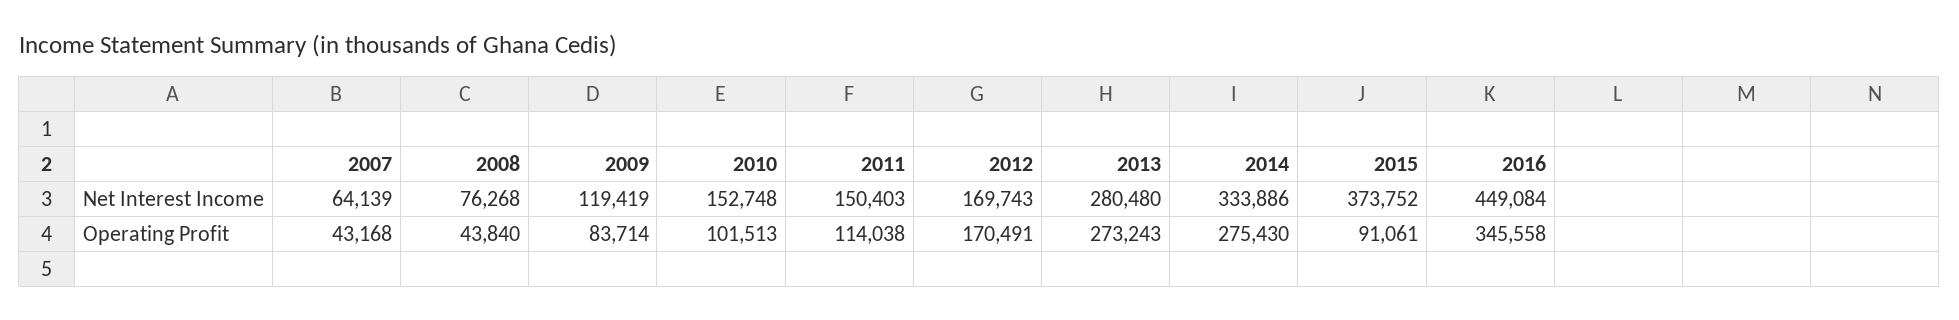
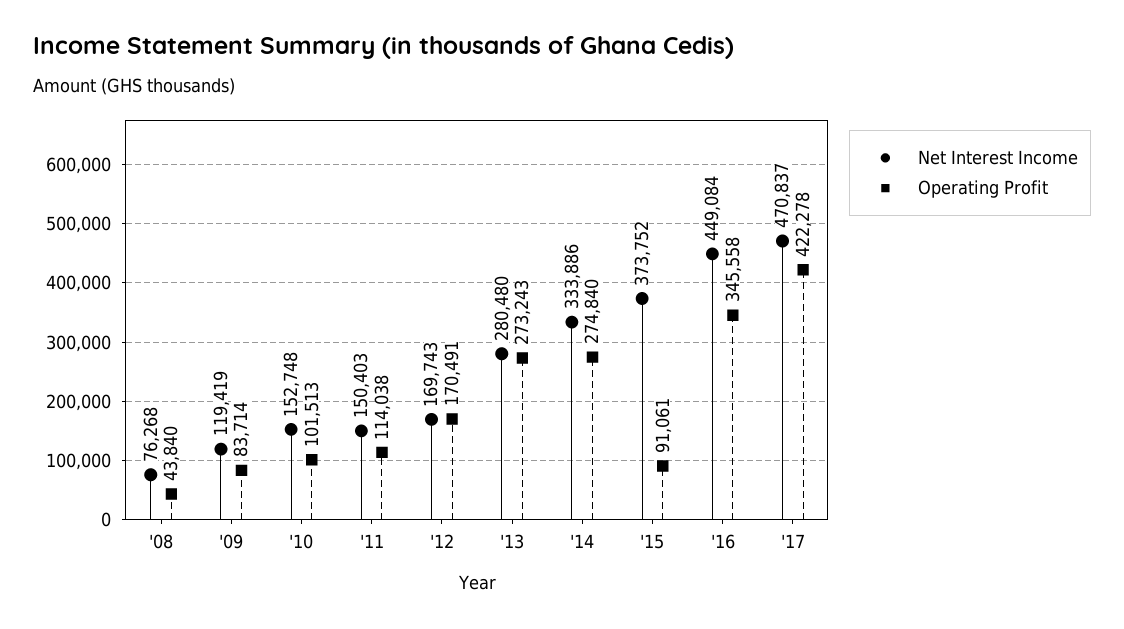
Net Interest Income, 2007: 64139 -> none
Operating Profit, 2007: 43168 -> none
Operating Profit, 2014: 275430 -> 274840
Net Interest Income, '17: none -> 470837
Operating Profit, '17: none -> 422278

